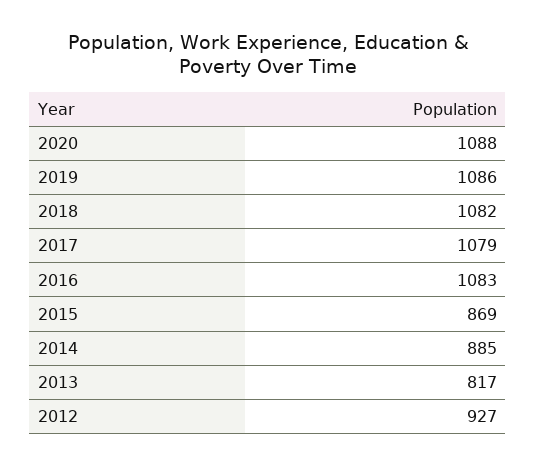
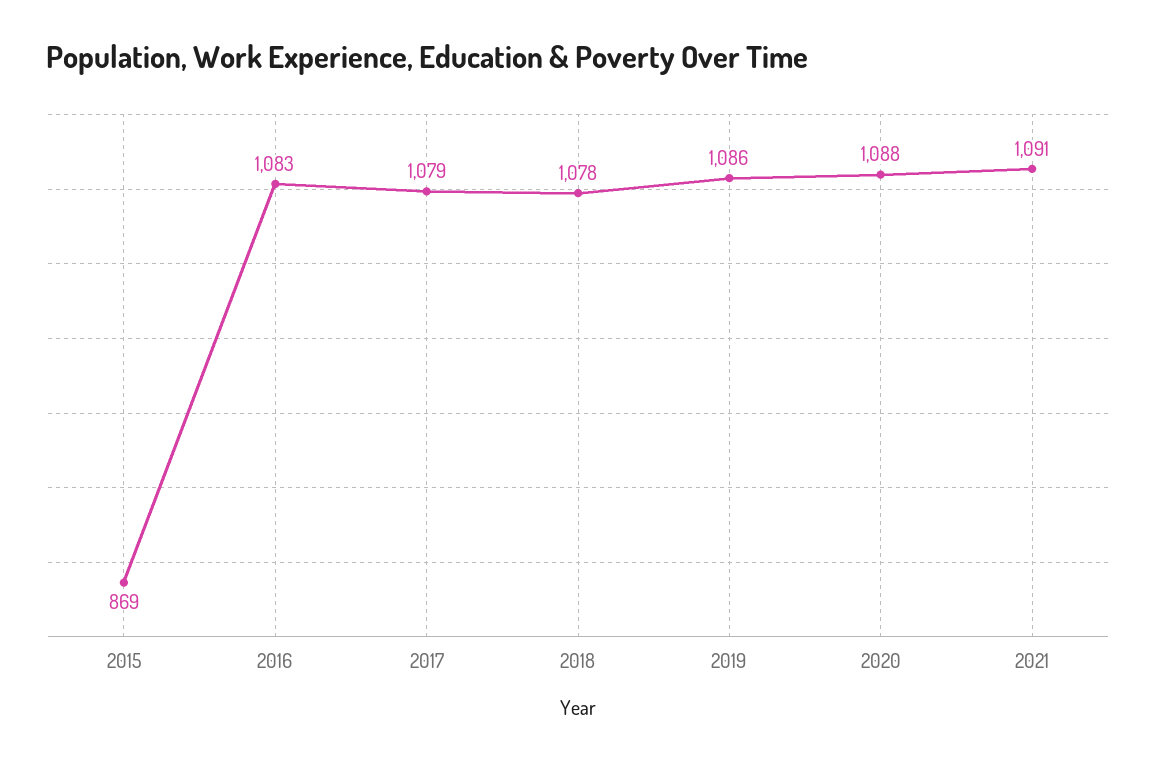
2018: 1082 -> 1078
2014: 885 -> none
2013: 817 -> none
2012: 927 -> none
2021: none -> 1091

